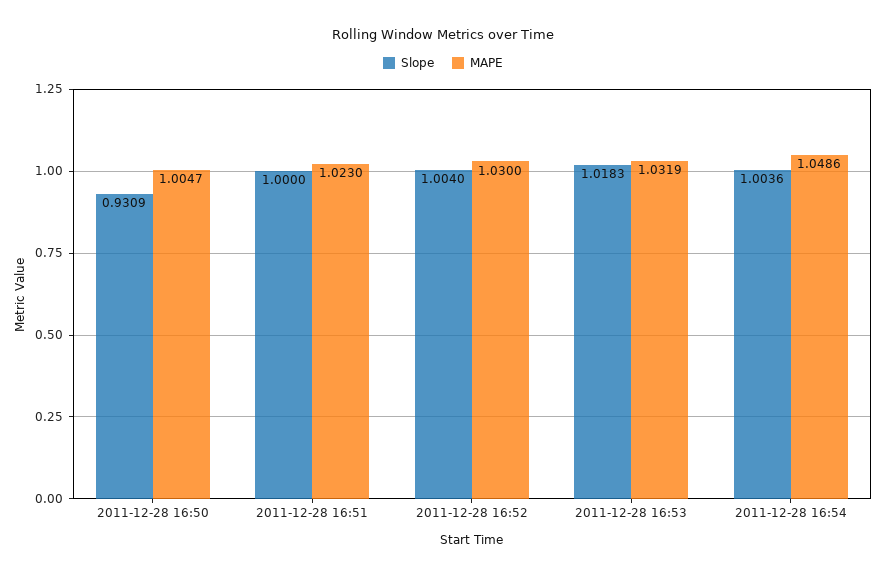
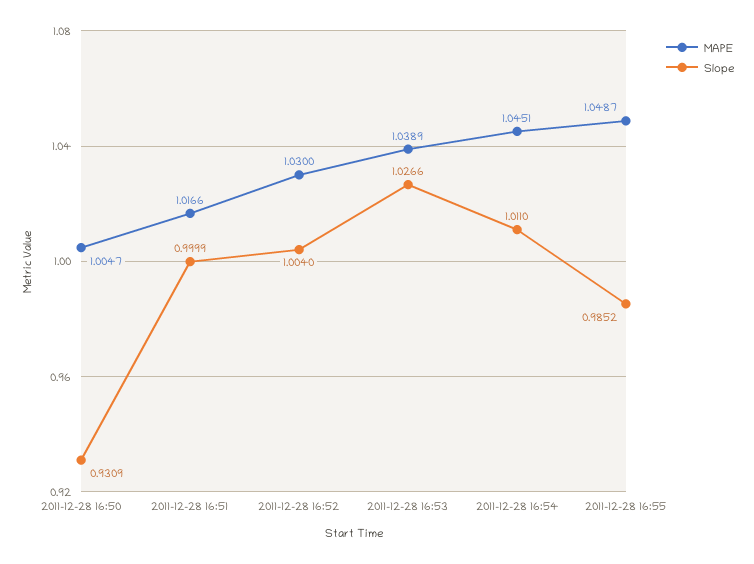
Slope, 2011-12-28 16:51: 1 -> 0.9999
MAPE, 2011-12-28 16:51: 1.023 -> 1.0166
Slope, 2011-12-28 16:53: 1.0183 -> 1.0266
MAPE, 2011-12-28 16:53: 1.0319 -> 1.0389
Slope, 2011-12-28 16:54: 1.0036 -> 1.011
MAPE, 2011-12-28 16:54: 1.0486 -> 1.0451
MAPE, 2011-12-28 16:55: none -> 1.0487
Slope, 2011-12-28 16:55: none -> 0.9852

